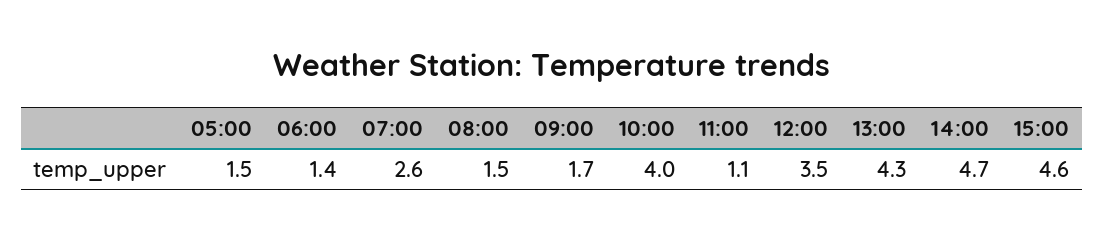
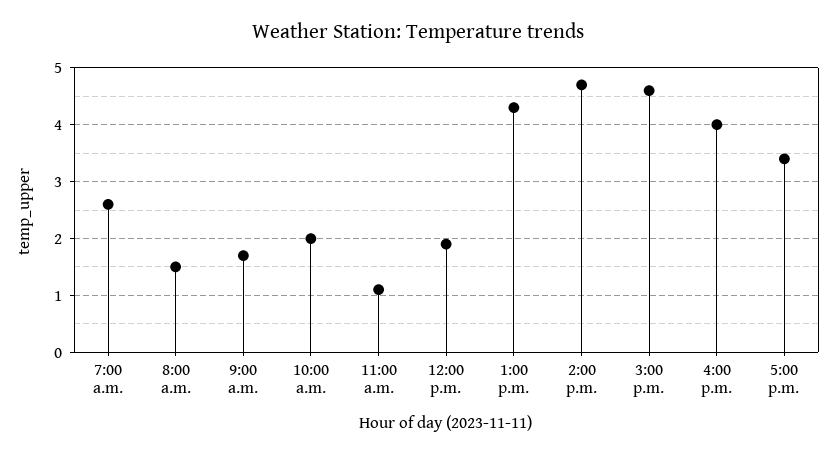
05:00: 1.5 -> none
06:00: 1.4 -> none
10:00: 4 -> 2
12:00: 3.5 -> 2
4:00 p.m.: none -> 4
5:00 p.m.: none -> 3.5

